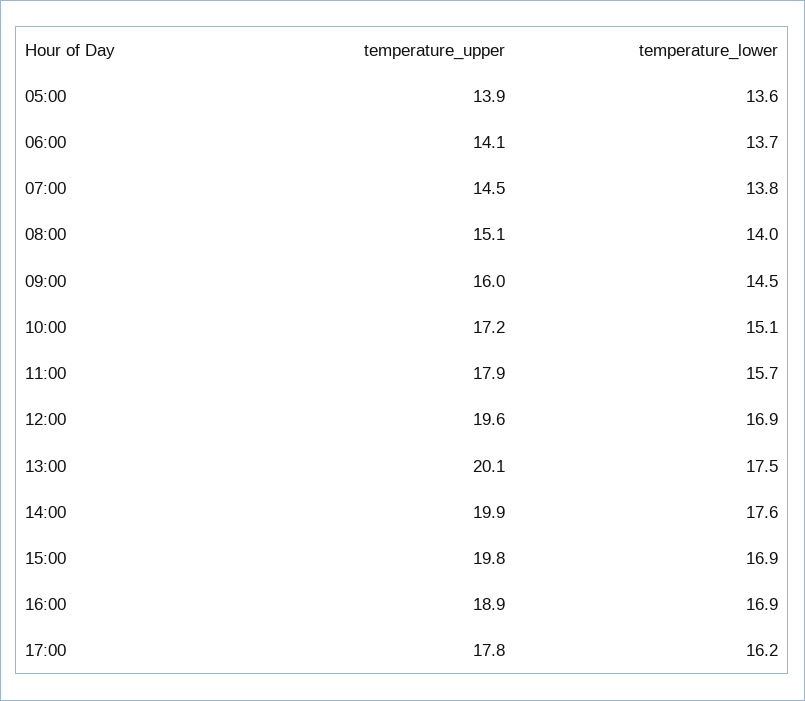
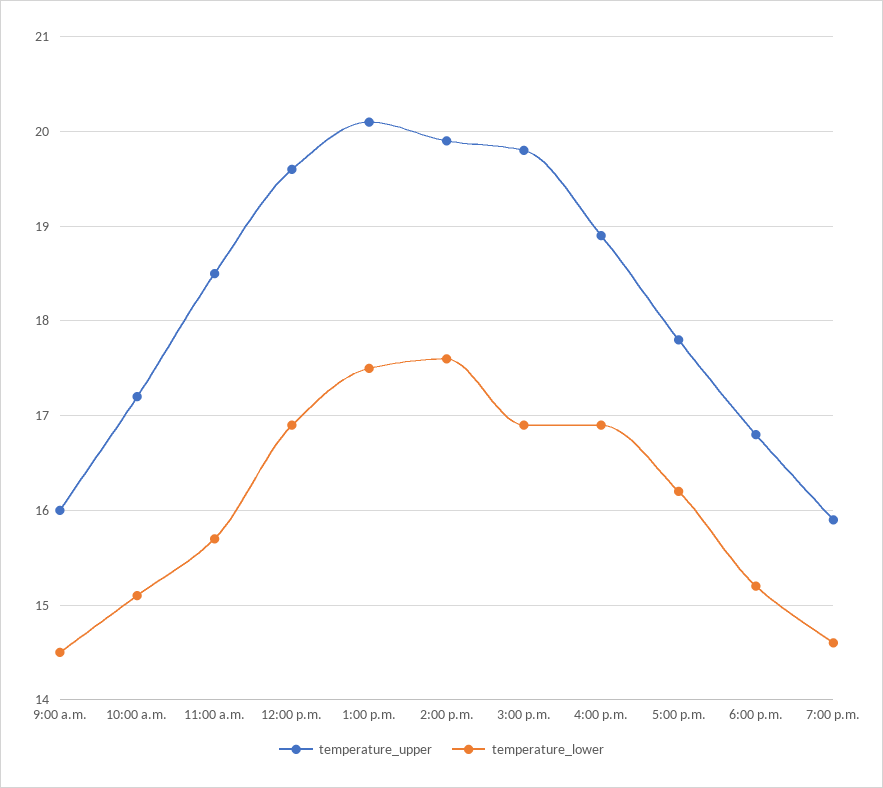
temperature_upper, 05:00: 13.9 -> none
temperature_lower, 05:00: 13.6 -> none
temperature_upper, 06:00: 14.1 -> none
temperature_lower, 06:00: 13.7 -> none
temperature_upper, 07:00: 14.5 -> none
temperature_lower, 07:00: 13.8 -> none
temperature_upper, 08:00: 15.1 -> none
temperature_lower, 08:00: 14 -> none
temperature_upper, 11:00: 17.9 -> 18.5
temperature_upper, 6:00 p.m.: none -> 16.8
temperature_lower, 6:00 p.m.: none -> 15.2
temperature_upper, 7:00 p.m.: none -> 15.9
temperature_lower, 7:00 p.m.: none -> 14.6

